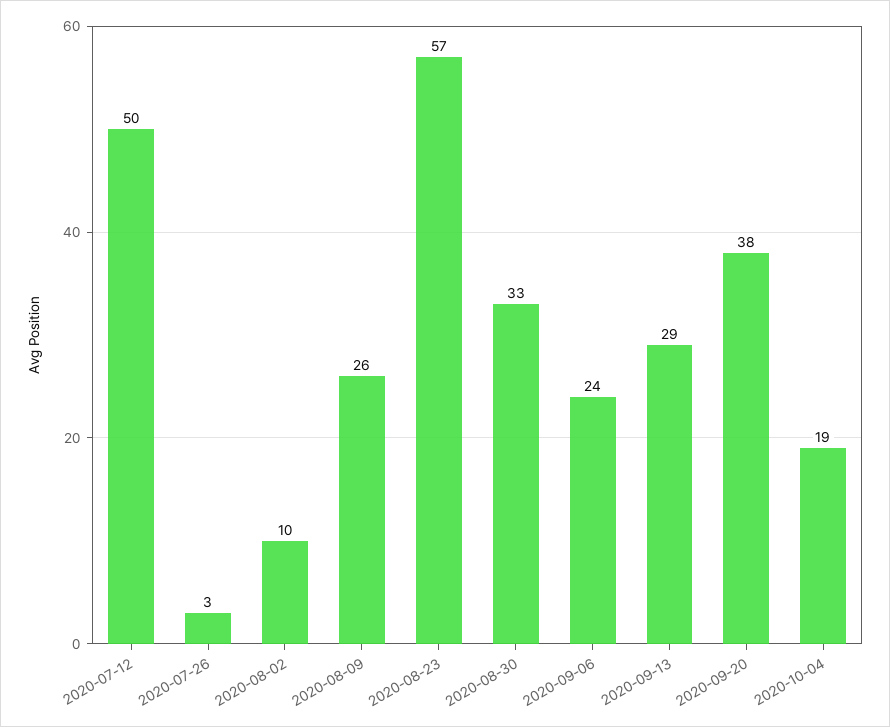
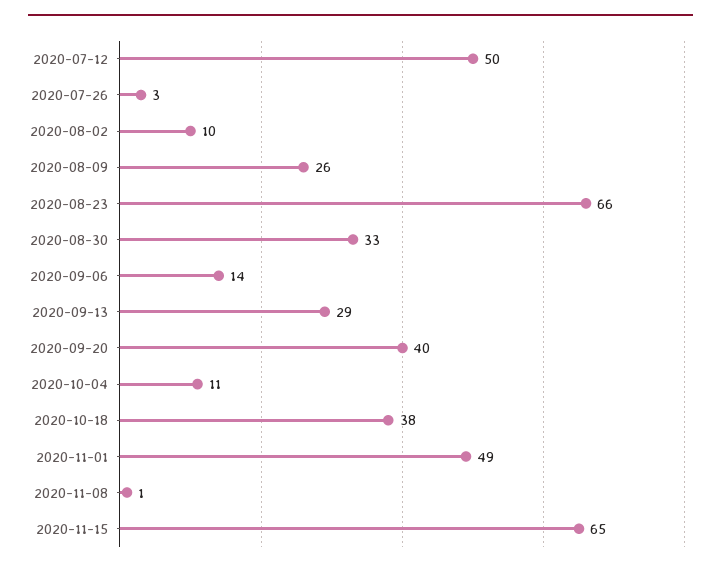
2020-08-23: 57 -> 66
2020-09-06: 24 -> 14
2020-09-20: 38 -> 40
2020-10-04: 19 -> 11
2020-10-18: none -> 38
2020-11-01: none -> 49
2020-11-08: none -> 1
2020-11-15: none -> 65

